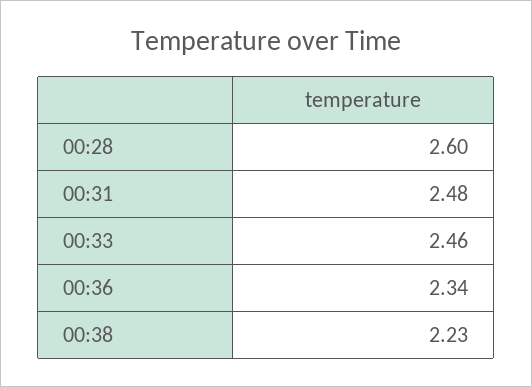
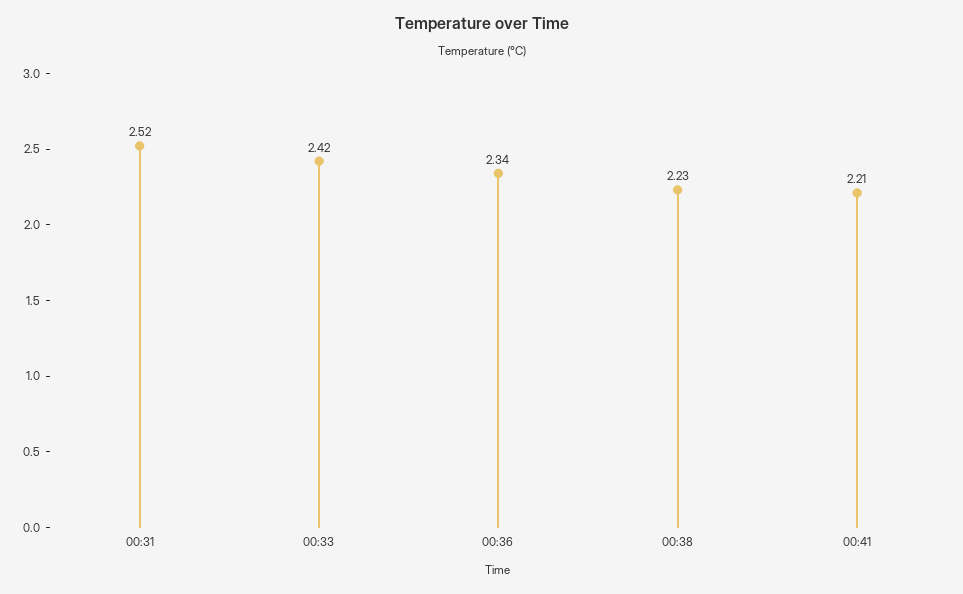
00:28: 2.6 -> none
00:31: 2.48 -> 2.52
00:33: 2.46 -> 2.42
00:41: none -> 2.21

